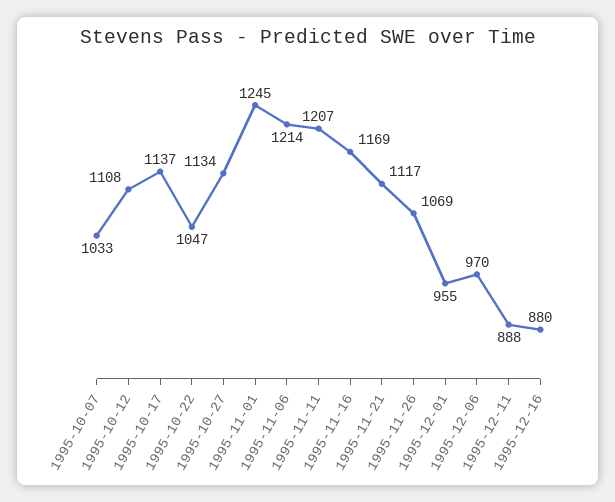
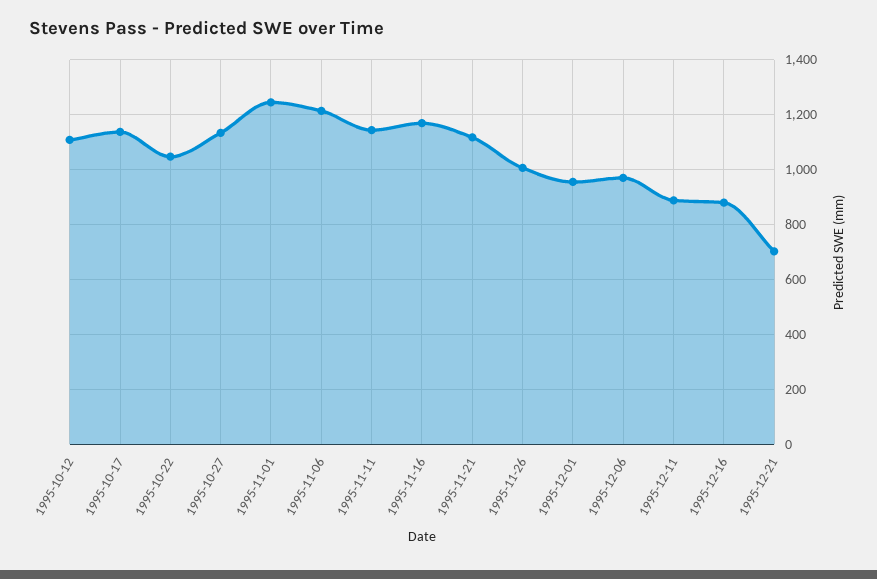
1995-10-07: 1033 -> none
1995-11-11: 1207 -> 1150
1995-11-26: 1069 -> 1000
1995-12-21: none -> 700

